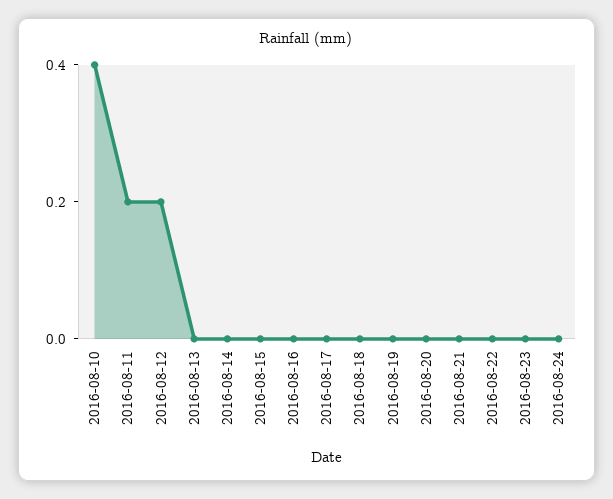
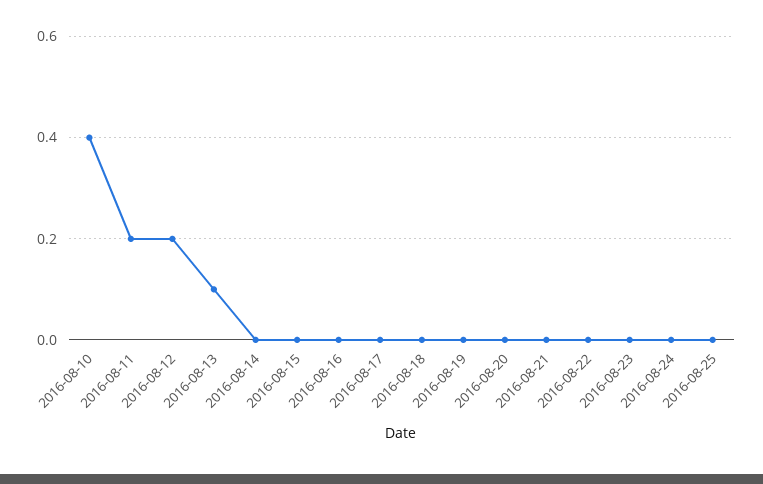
2016-08-13: 0 -> 0.1
2016-08-25: none -> 0

